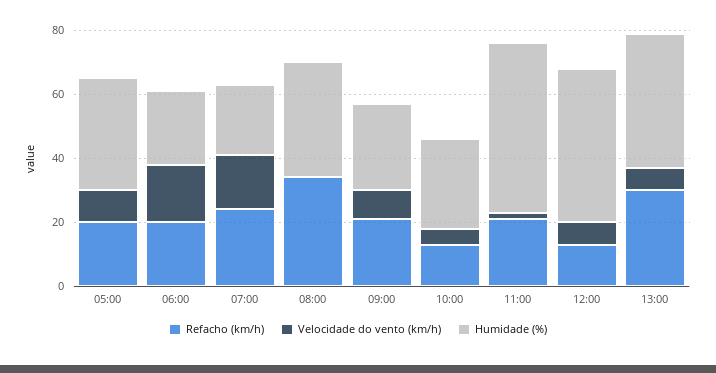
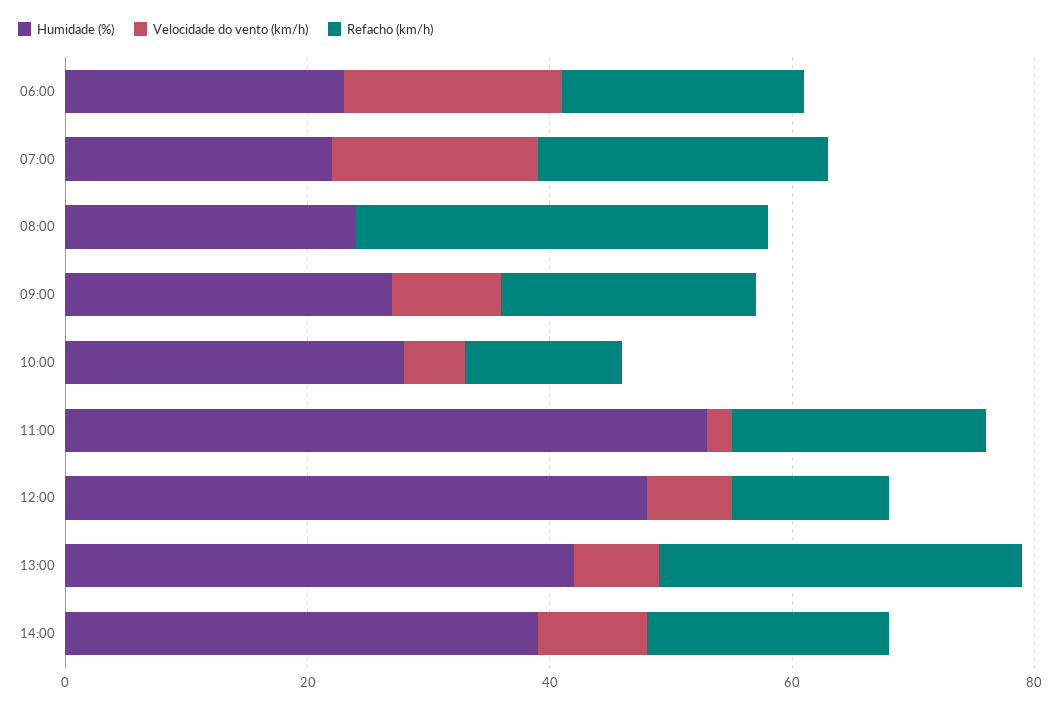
Refacho (km/h), 05:00: 20 -> none
Velocidade do vento (km/h), 05:00: 10 -> none
Humidade (%), 05:00: 35 -> none
Humidade (%), 08:00: 35 -> 25
Humidade (%), 14:00: none -> 40
Velocidade do vento (km/h), 14:00: none -> 10
Refacho (km/h), 14:00: none -> 20

